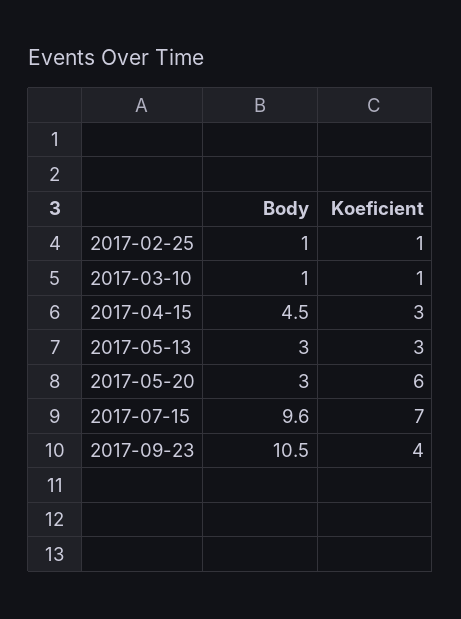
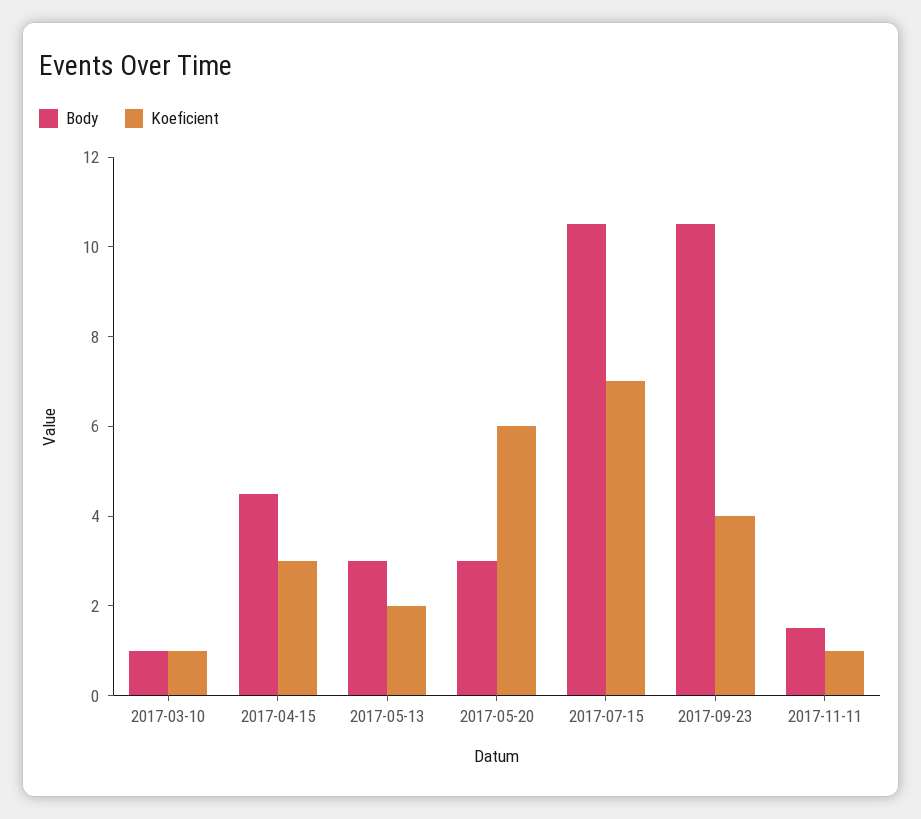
Body, 2017-02-25: 1 -> none
Koeficient, 2017-02-25: 1 -> none
Koeficient, 2017-05-13: 3 -> 2
Body, 2017-07-15: 9.6 -> 10.5
Body, 2017-11-11: none -> 1.5
Koeficient, 2017-11-11: none -> 1

